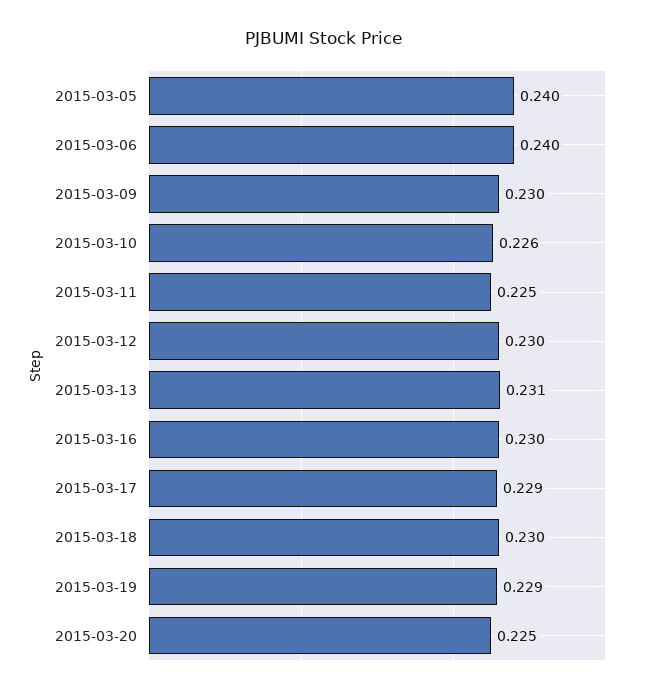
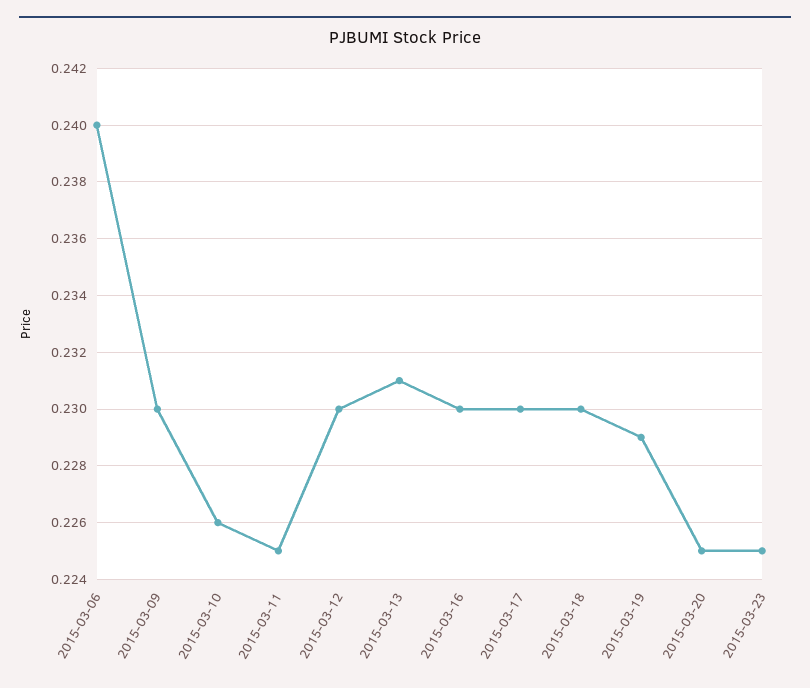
2015-03-05: 0.24 -> none
2015-03-17: 0.229 -> 0.23
2015-03-23: none -> 0.225

